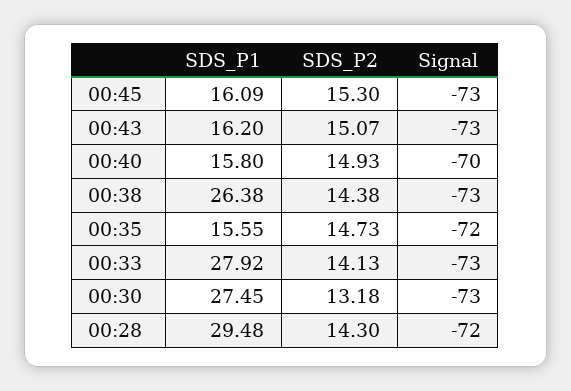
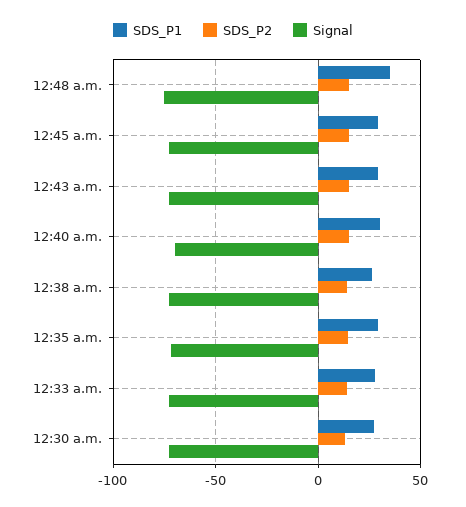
SDS_P1, 00:45: 16.09 -> 30
SDS_P1, 00:43: 16.2 -> 30
SDS_P1, 00:40: 15.8 -> 30
SDS_P1, 00:35: 15.55 -> 30
SDS_P1, 00:28: 29.48 -> none
SDS_P2, 00:28: 14.3 -> none
Signal, 00:28: -72 -> none
SDS_P1, 12:48 a.m.: none -> 35
SDS_P2, 12:48 a.m.: none -> 15
Signal, 12:48 a.m.: none -> -75

